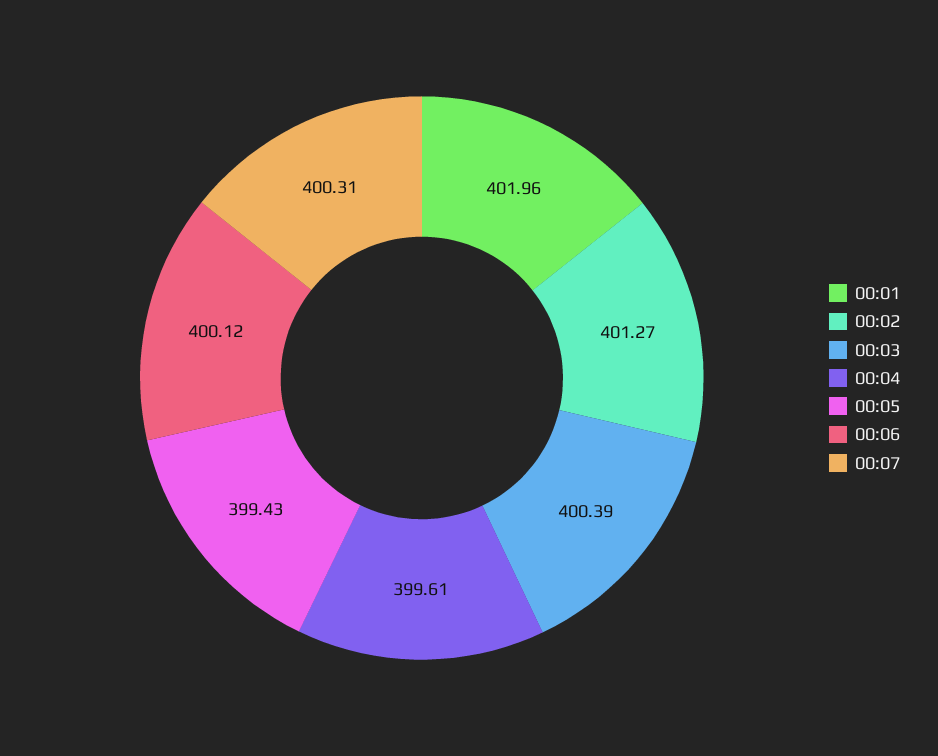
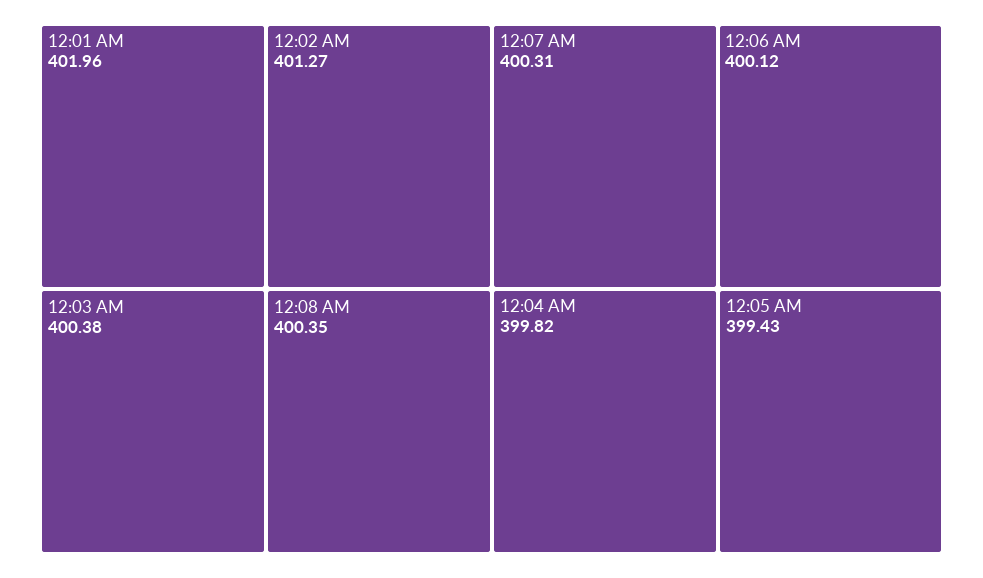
00:03: 400.39 -> 400.38
00:04: 399.61 -> 399.82
12:08 AM: none -> 400.35

